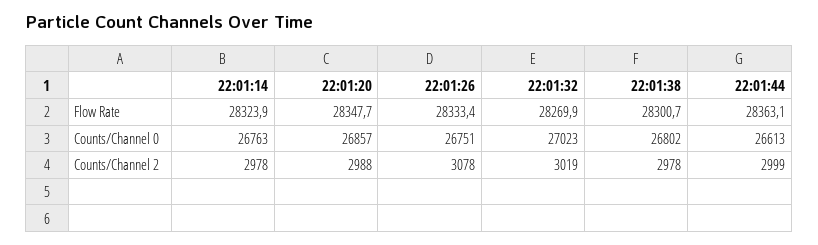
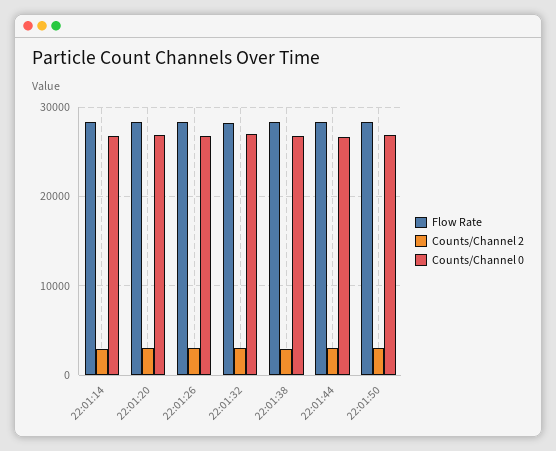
Flow Rate, 22:01:50: none -> 28000
Counts/Channel 2, 22:01:50: none -> 3000
Counts/Channel 0, 22:01:50: none -> 27000

